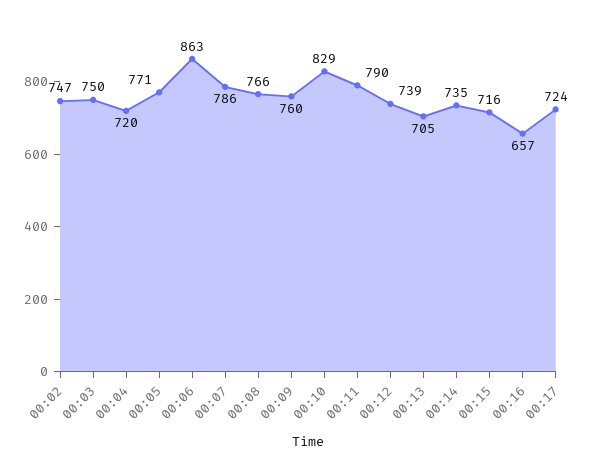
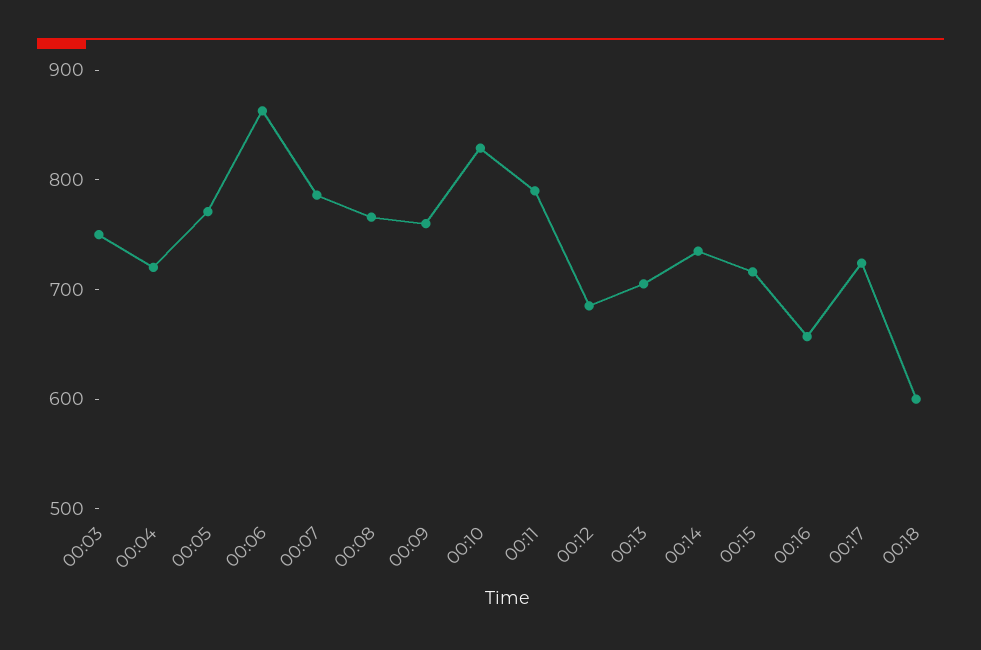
00:02: 747 -> none
00:12: 739 -> 680
00:18: none -> 600

